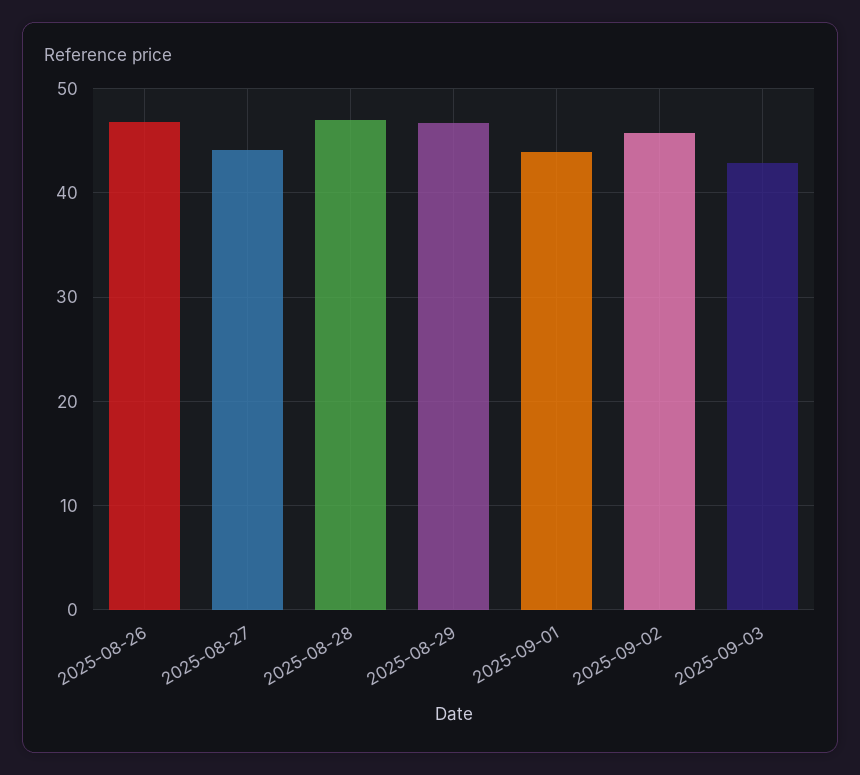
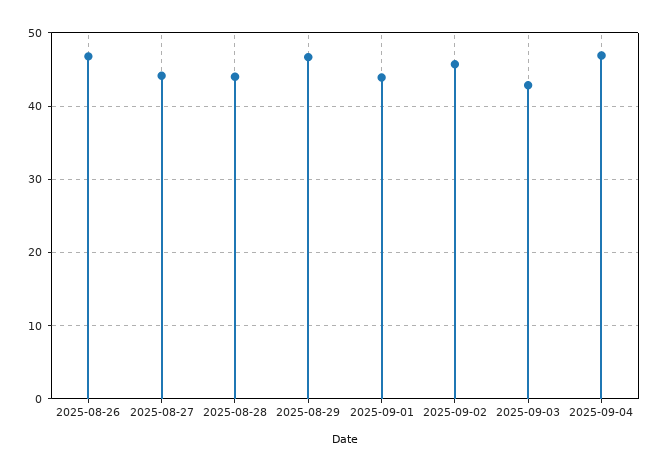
2025-08-28: 47 -> 44
2025-09-04: none -> 47

